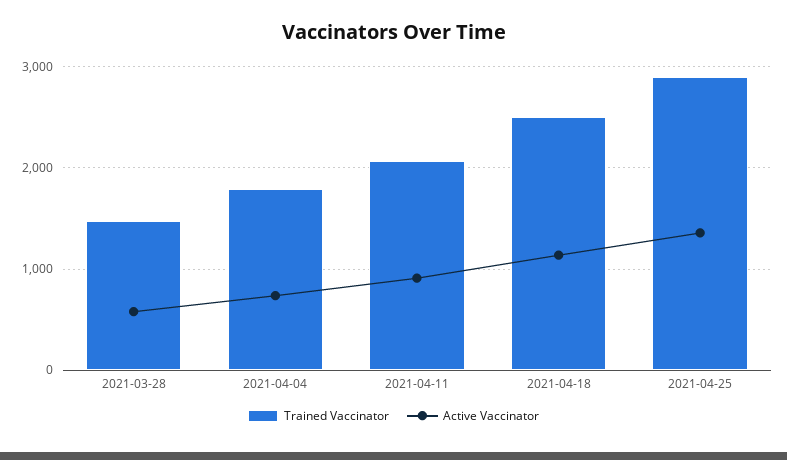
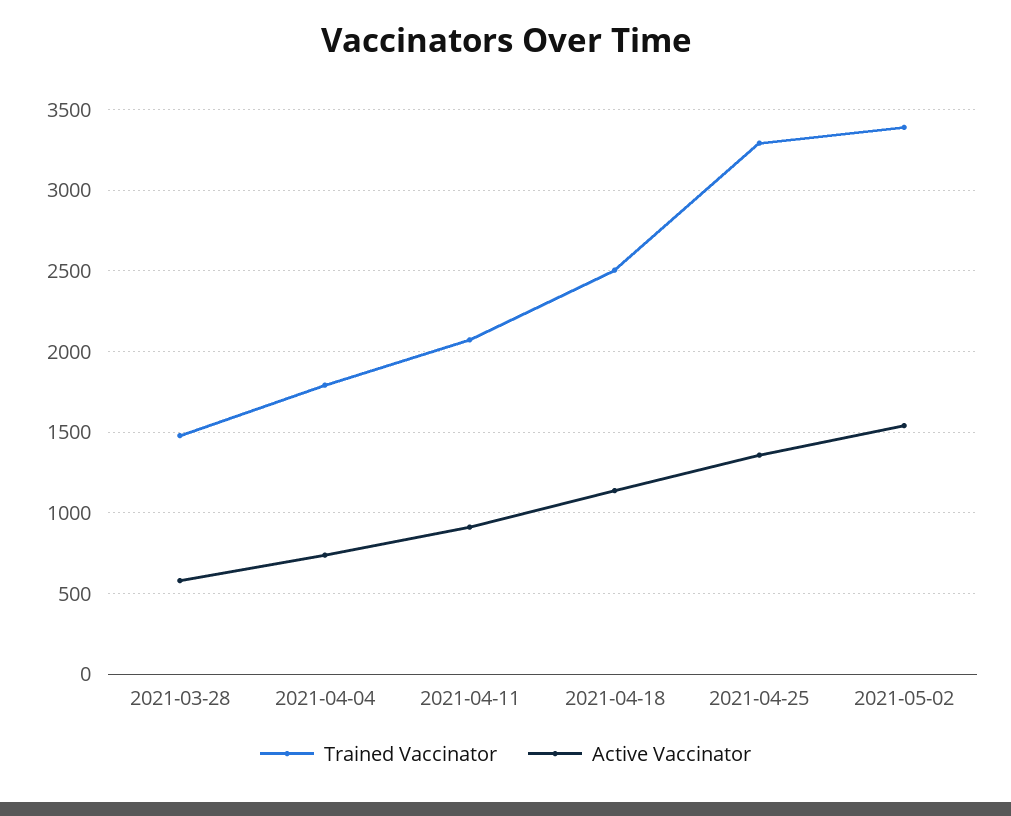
Trained Vaccinator, 2021-04-25: 2900 -> 3300
Trained Vaccinator, 2021-05-02: none -> 3400
Active Vaccinator, 2021-05-02: none -> 1550

